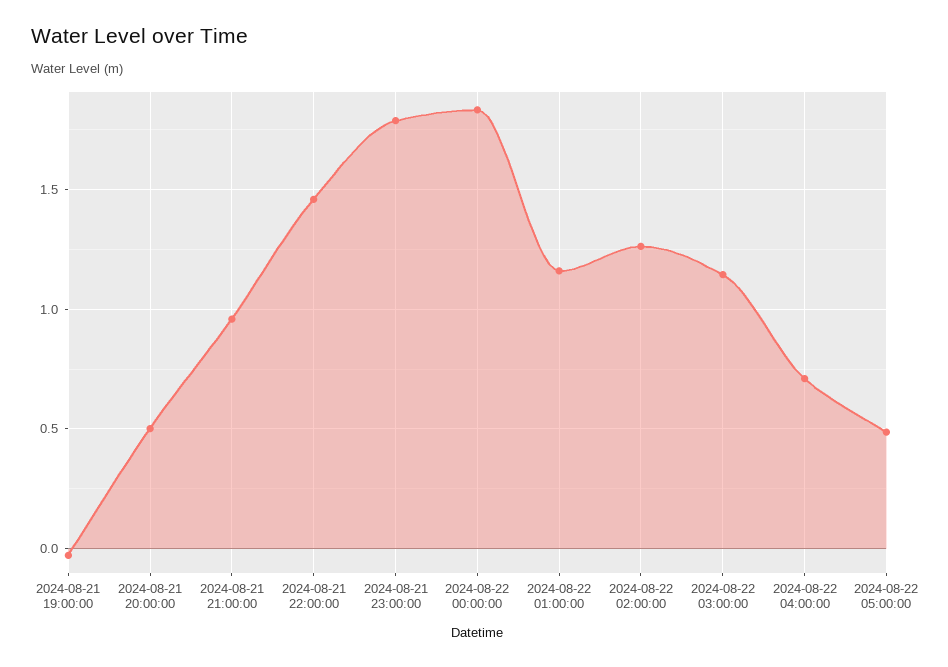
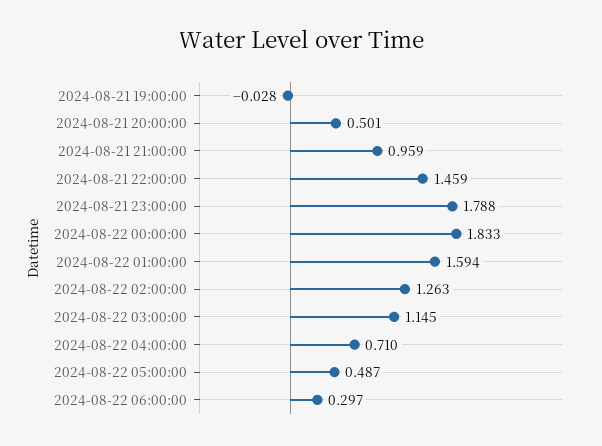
2024-08-22 01:00:00: 1.15 -> 1.594
2024-08-22 06:00:00: none -> 0.297

